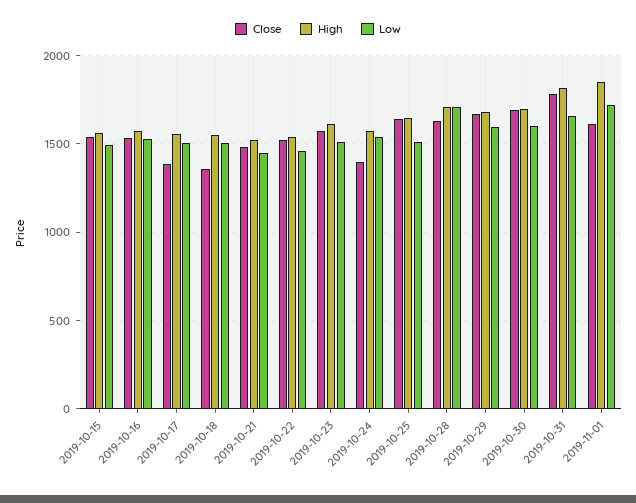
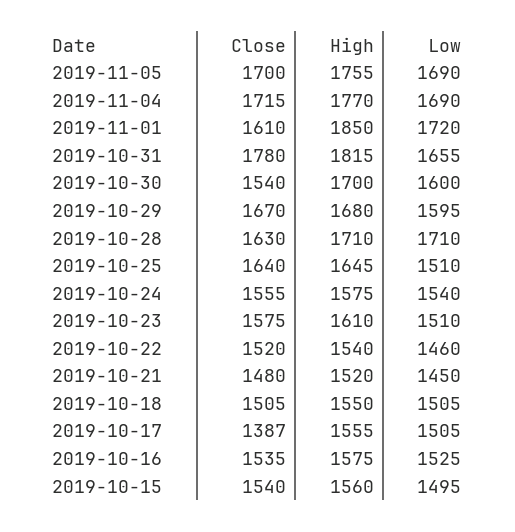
Close, 2019-10-18: 1350 -> 1505
Close, 2019-10-24: 1400 -> 1555
Close, 2019-10-30: 1700 -> 1540
Close, 2019-11-05: none -> 1700
High, 2019-11-05: none -> 1755
Low, 2019-11-05: none -> 1690
Close, 2019-11-04: none -> 1715
High, 2019-11-04: none -> 1770
Low, 2019-11-04: none -> 1690

